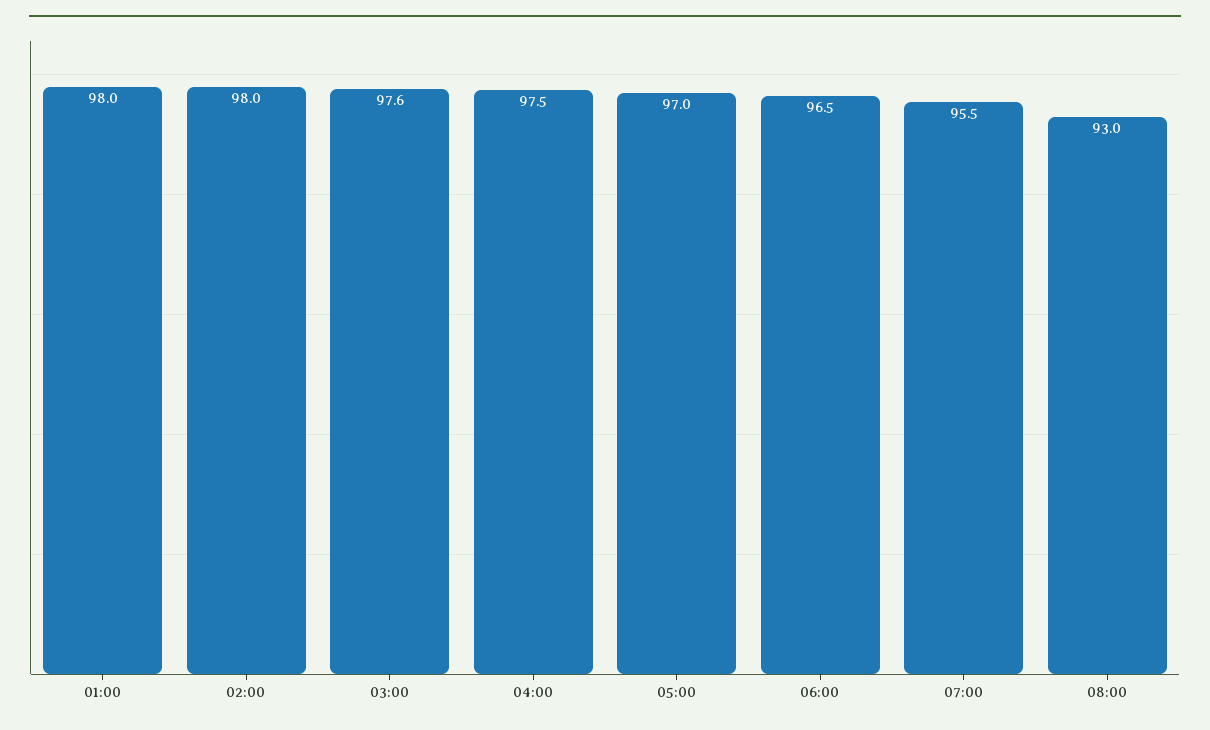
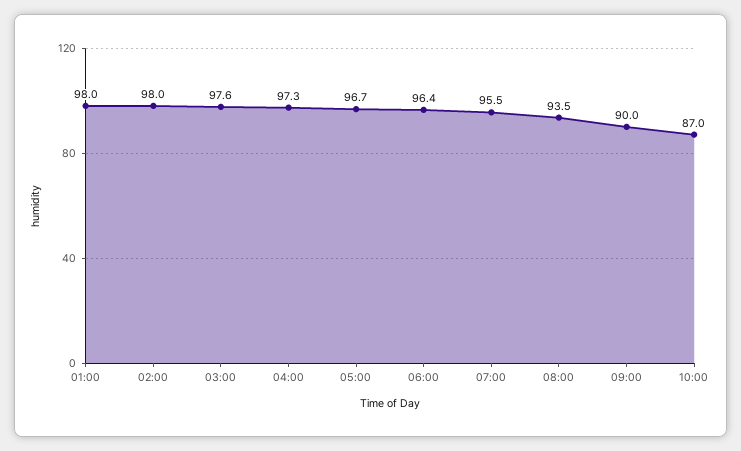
04:00: 97.5 -> 97.3
05:00: 97 -> 96.7
06:00: 96.5 -> 96.4
08:00: 93 -> 93.5
09:00: none -> 90
10:00: none -> 87

